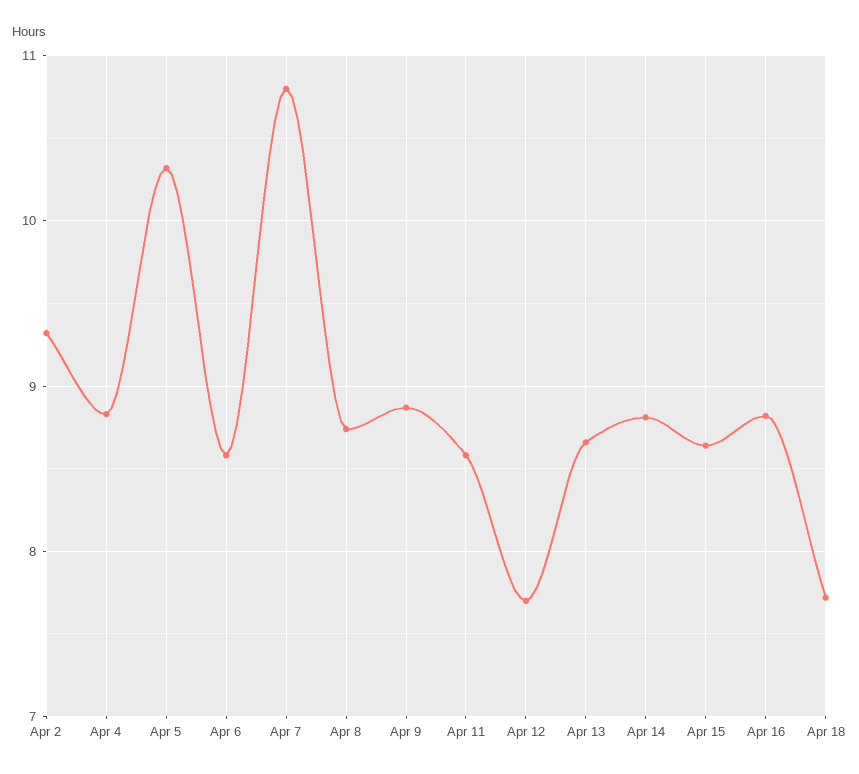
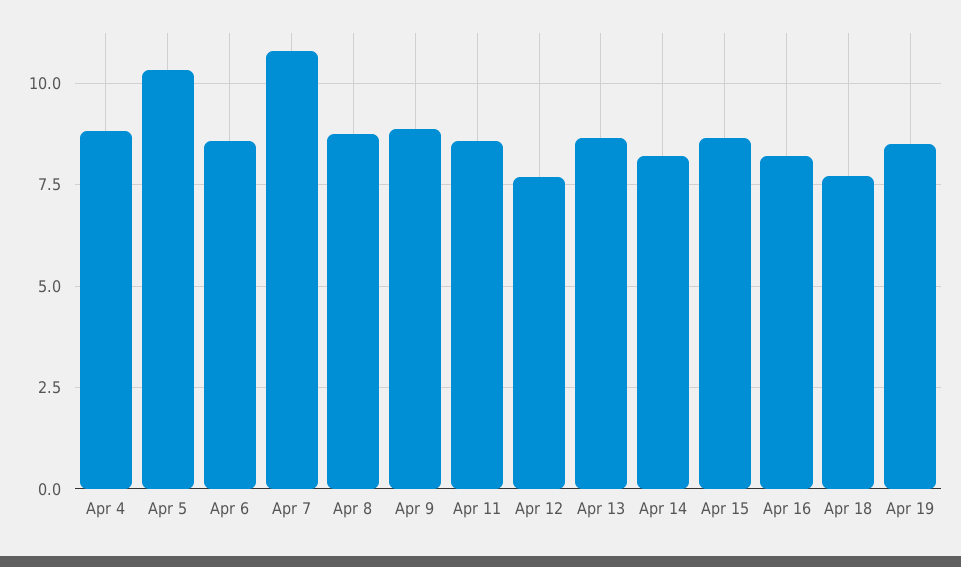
Apr 2: 9.3 -> none
Apr 14: 8.8 -> 8.25
Apr 16: 8.8 -> 8.25
Apr 19: none -> 8.5

